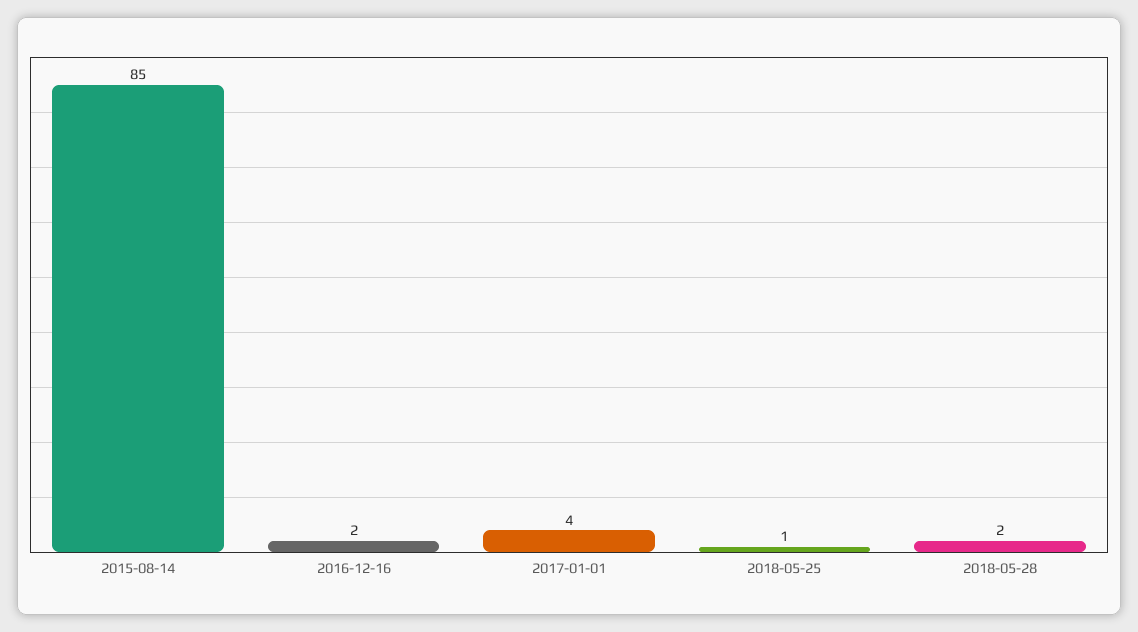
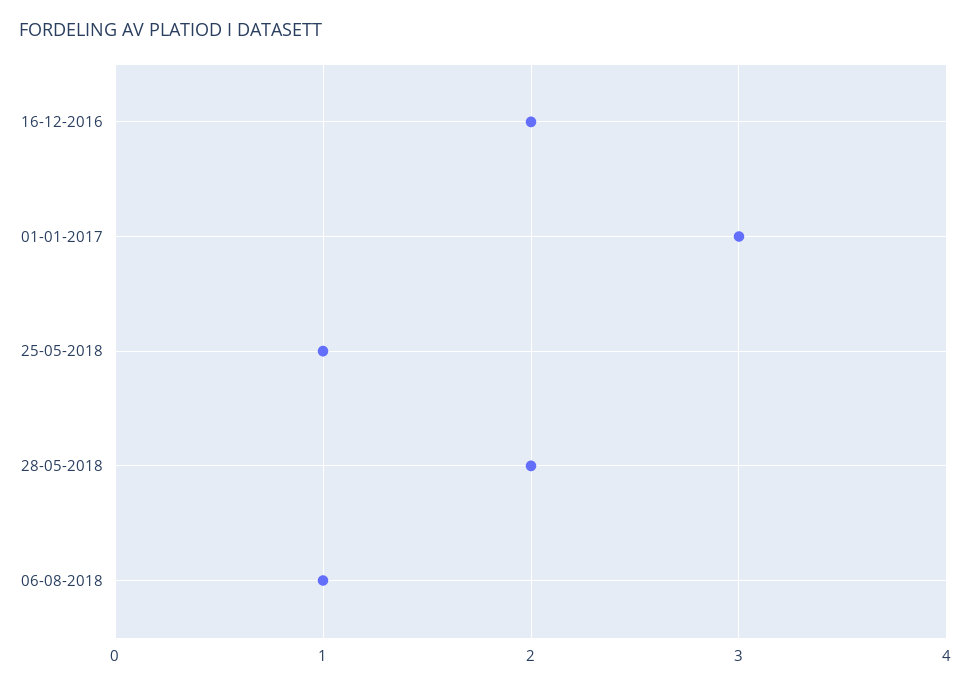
2015-08-14: 85 -> none
2017-01-01: 4 -> 3
06-08-2018: none -> 1

